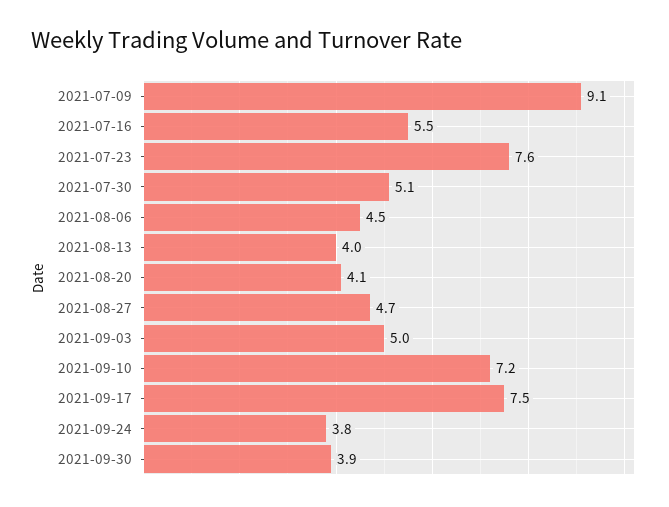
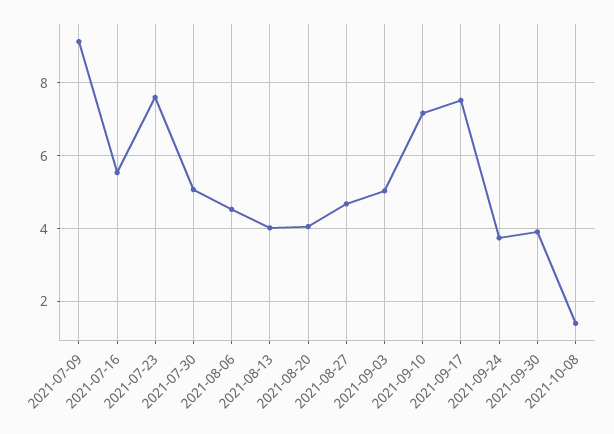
2021-10-08: none -> 1.4

